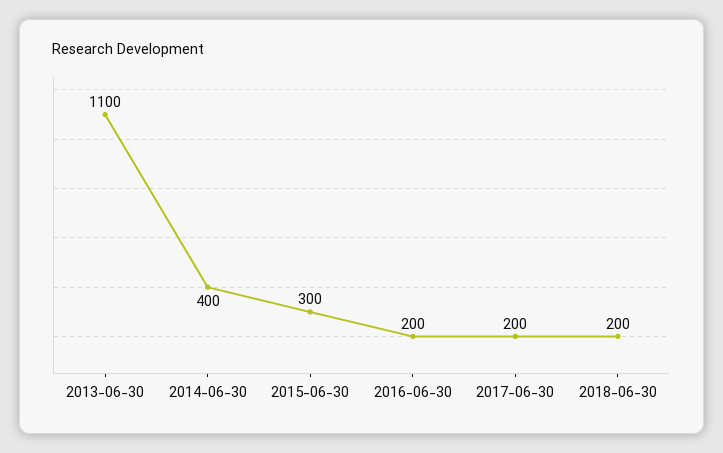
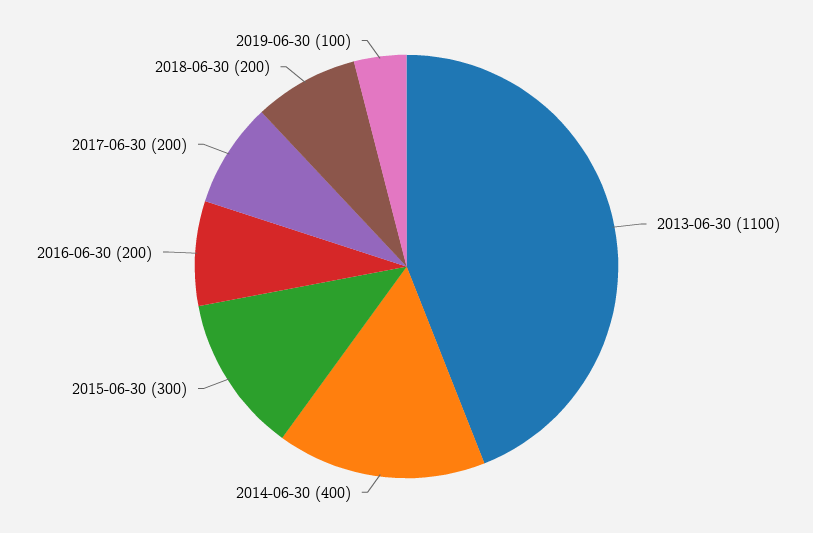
2019-06-30: none -> 100

